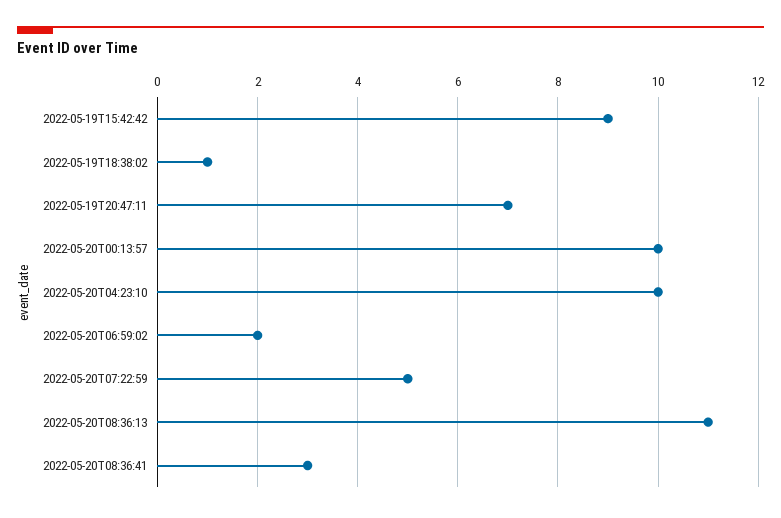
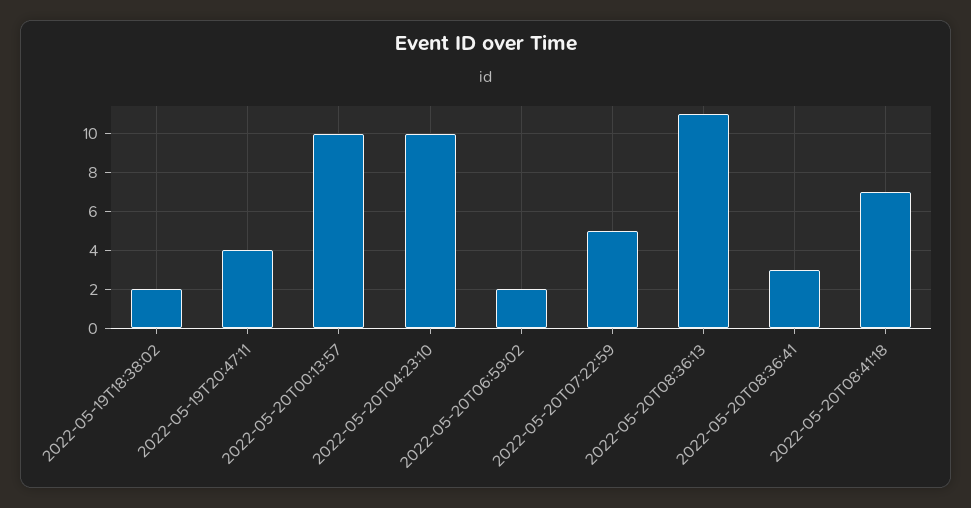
2022-05-19T15:42:42: 9 -> none
2022-05-19T18:38:02: 1 -> 2
2022-05-19T20:47:11: 7 -> 4
2022-05-20T08:41:18: none -> 7

